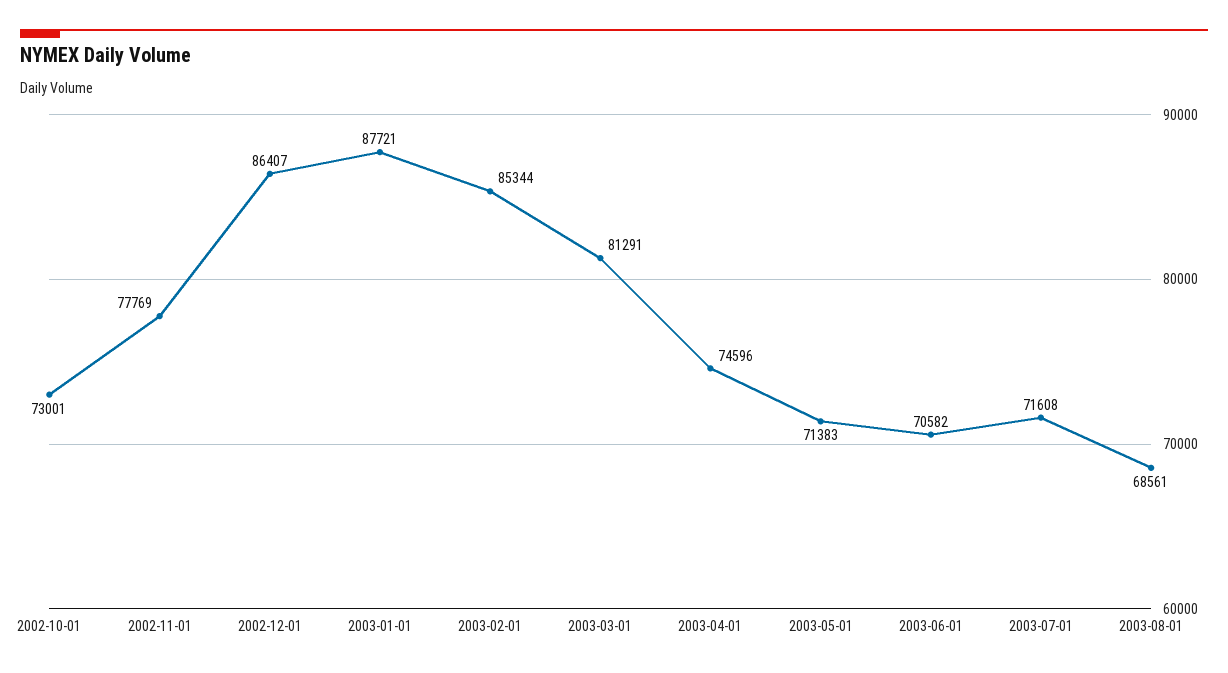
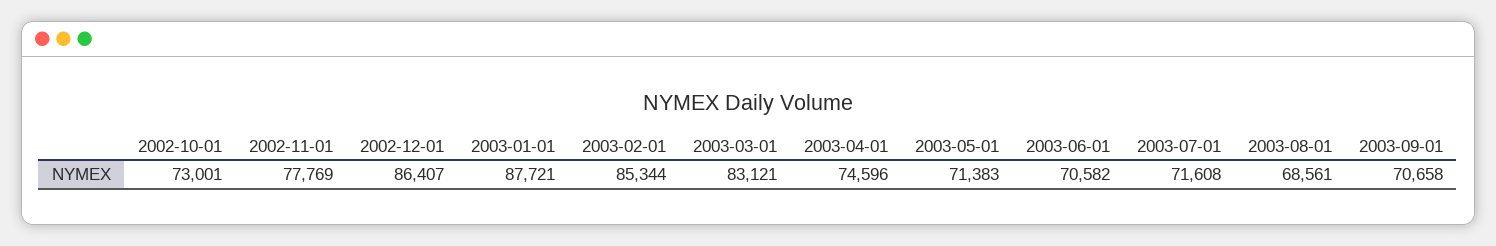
2003-03-01: 81291 -> 83121
2003-09-01: none -> 70658

